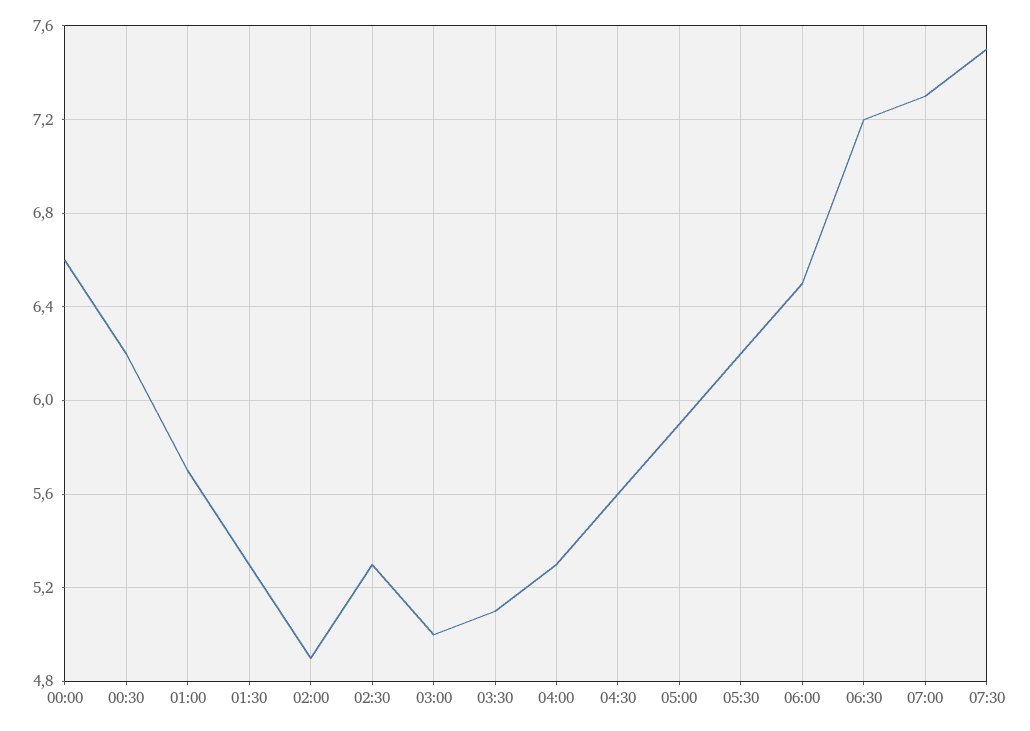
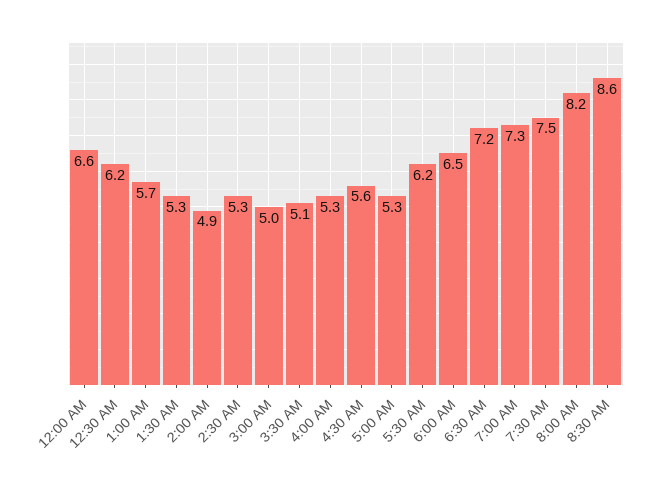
05:00: 5.9 -> 5.3
8:00 AM: none -> 8.2
8:30 AM: none -> 8.6

